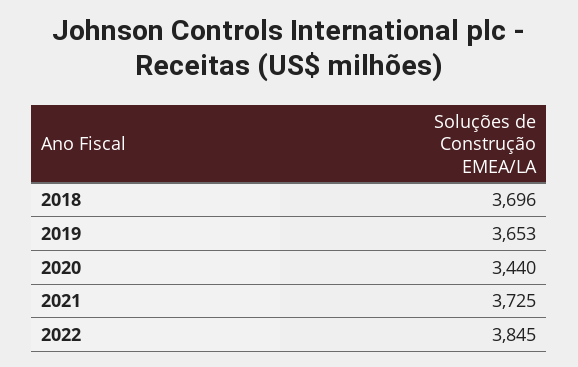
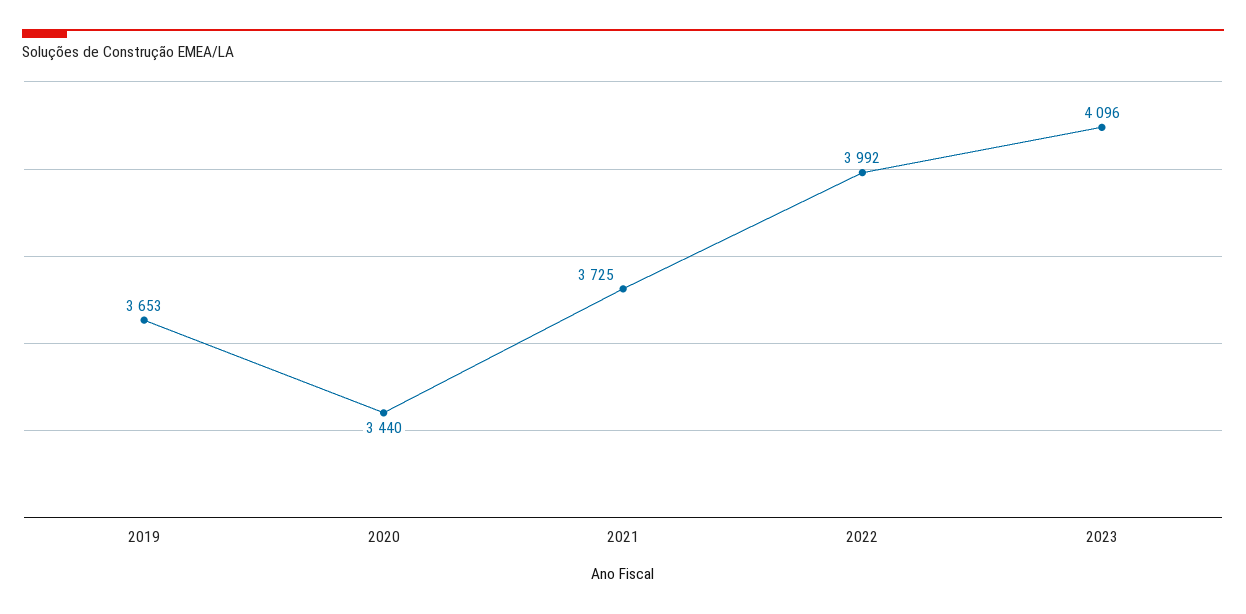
2018: 3696 -> none
2022: 3845 -> 3992
2023: none -> 4096

